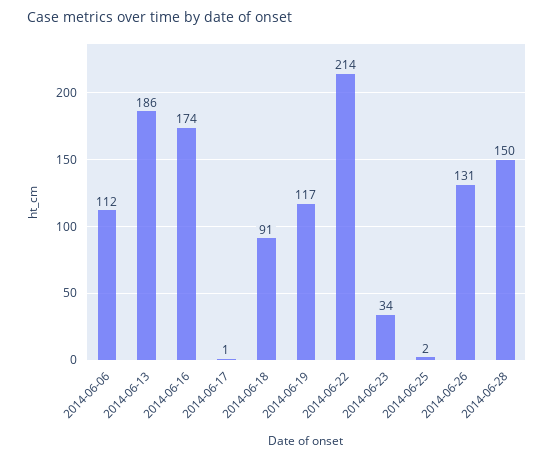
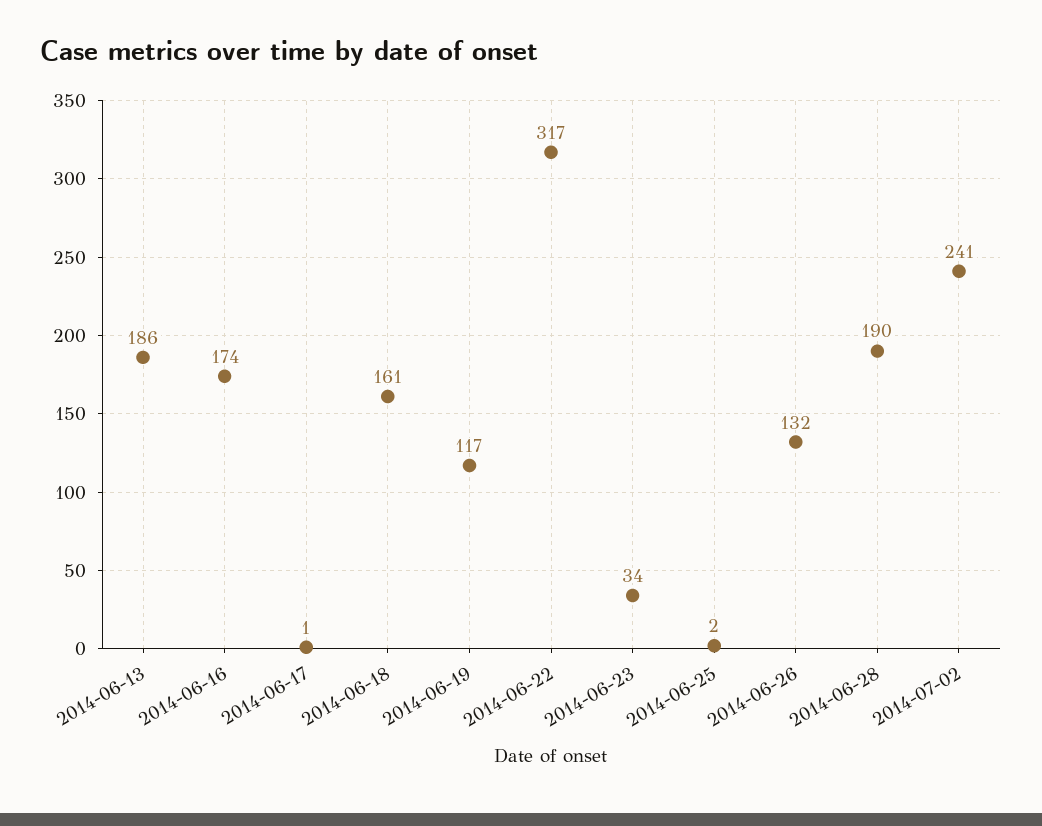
2014-06-06: 112 -> none
2014-06-18: 91 -> 161
2014-06-22: 214 -> 317
2014-06-26: 131 -> 132
2014-06-28: 150 -> 190
2014-07-02: none -> 241

